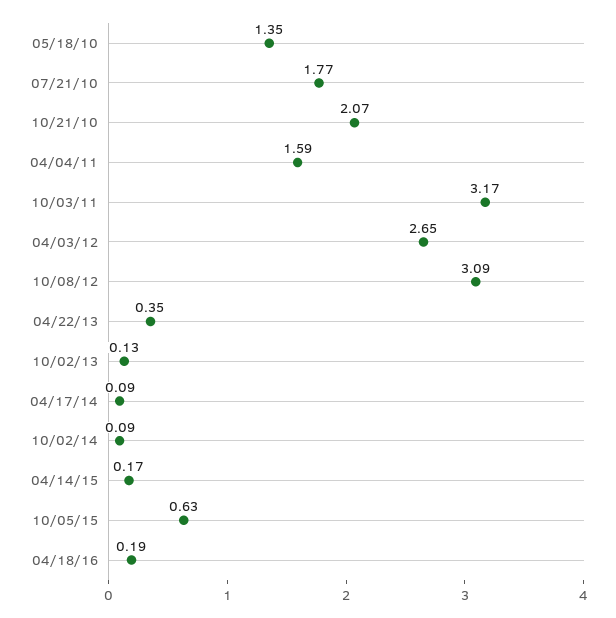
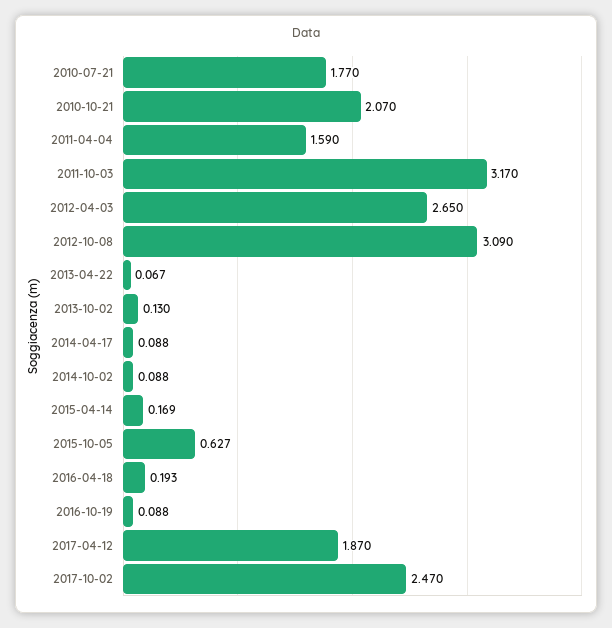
05/18/10: 1.35 -> none
04/22/13: 0.35 -> 0.067
2016-10-19: none -> 0.088
2017-04-12: none -> 1.87
2017-10-02: none -> 2.47

